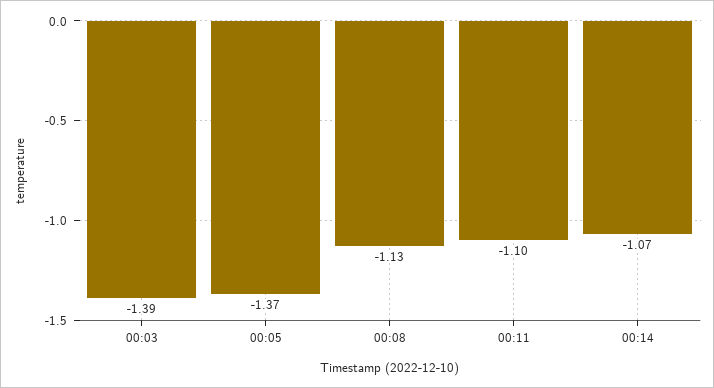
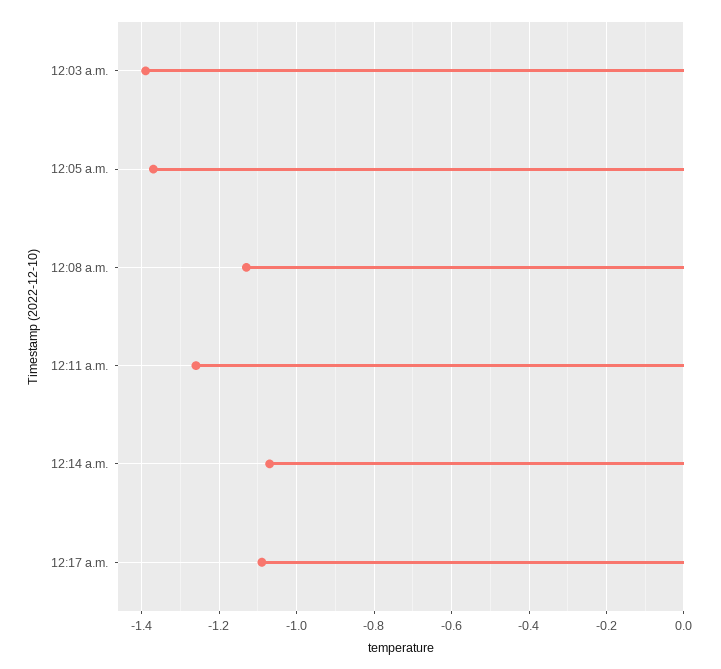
00:11: -1.1 -> -1.25
12:17 a.m.: none -> -1.1

